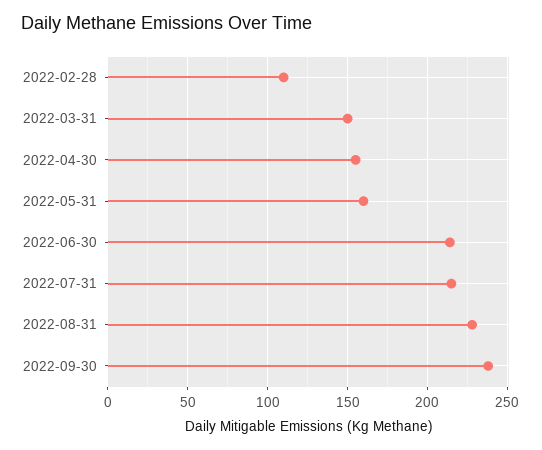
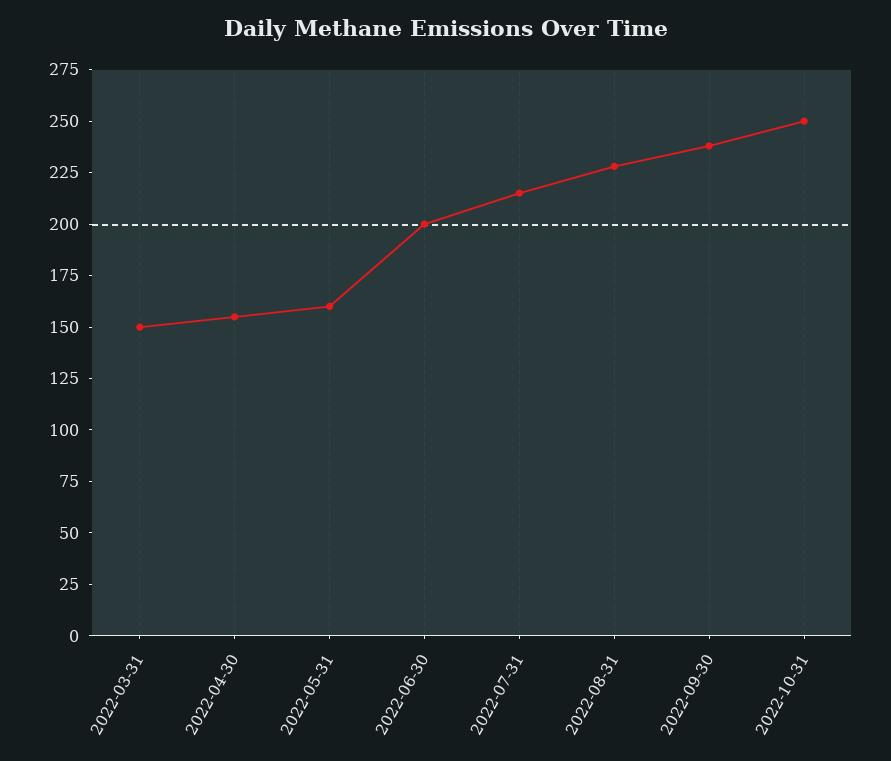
2022-02-28: 110 -> none
2022-06-30: 215 -> 200
2022-10-31: none -> 250

